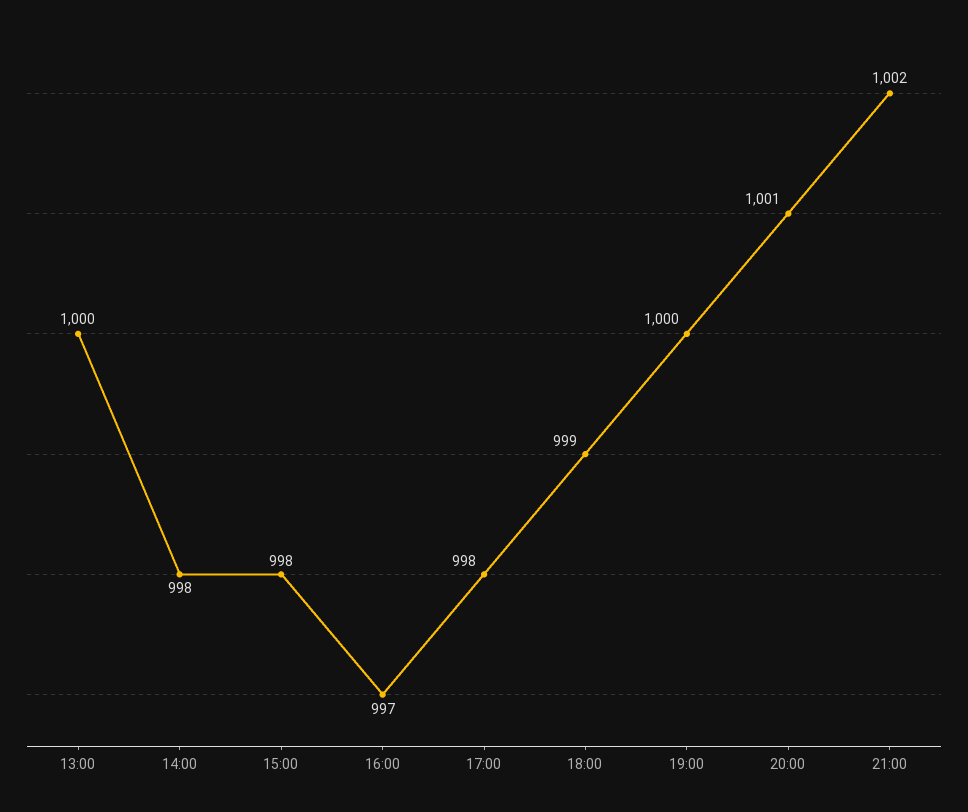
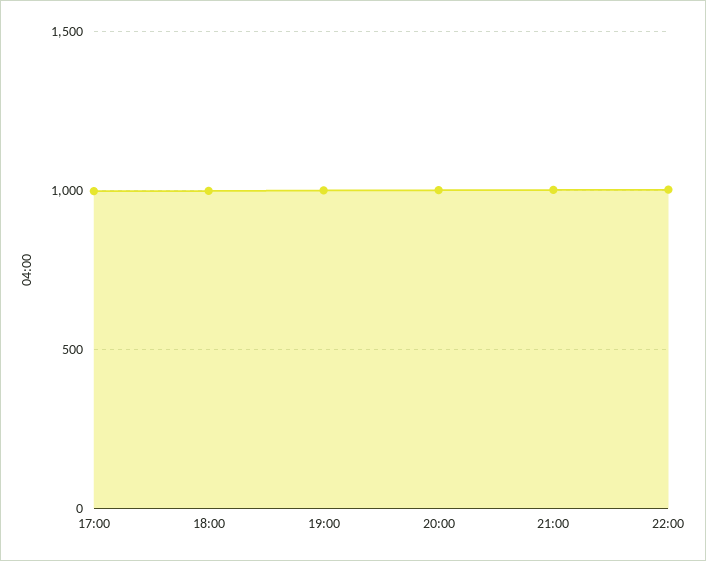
13:00: 1000 -> none
14:00: 998 -> none
15:00: 998 -> none
16:00: 997 -> none
22:00: none -> 1000

